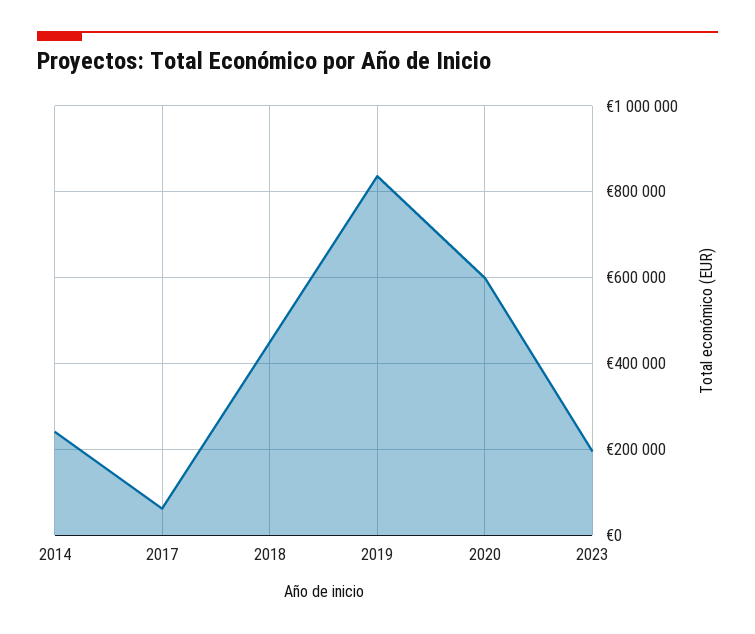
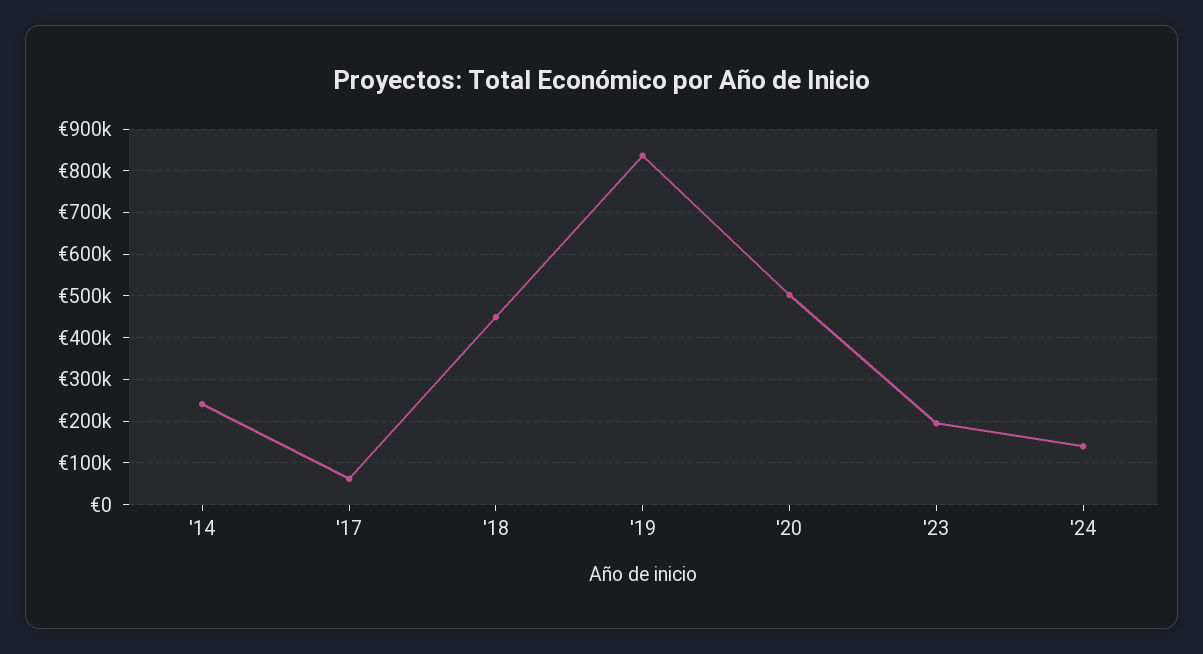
2020: 600000 -> 500000
'24: none -> 140000

